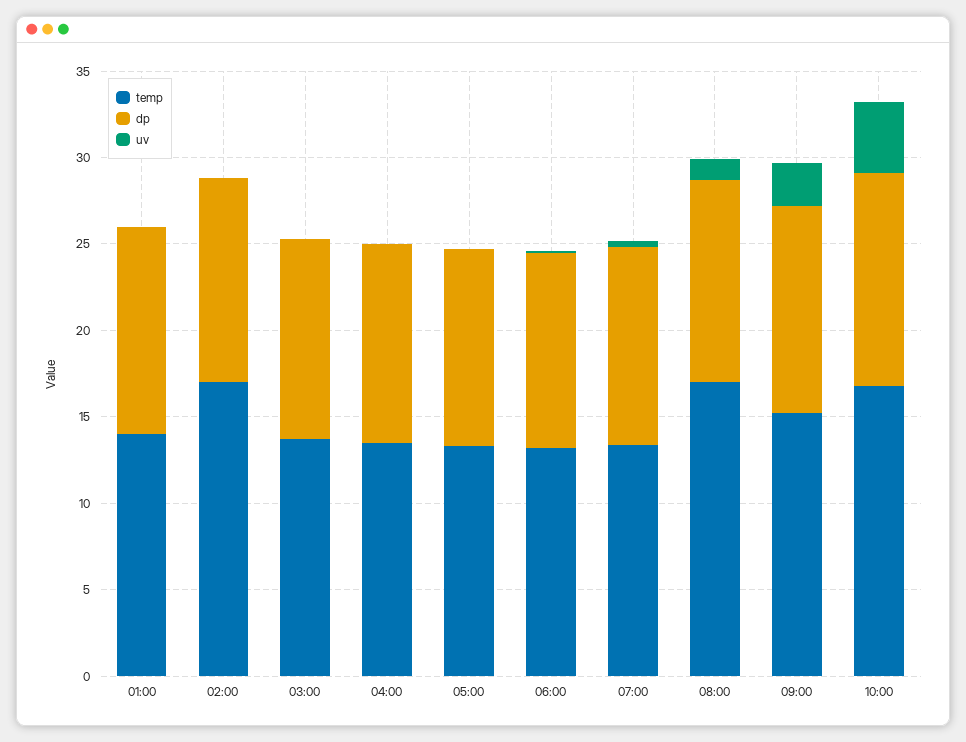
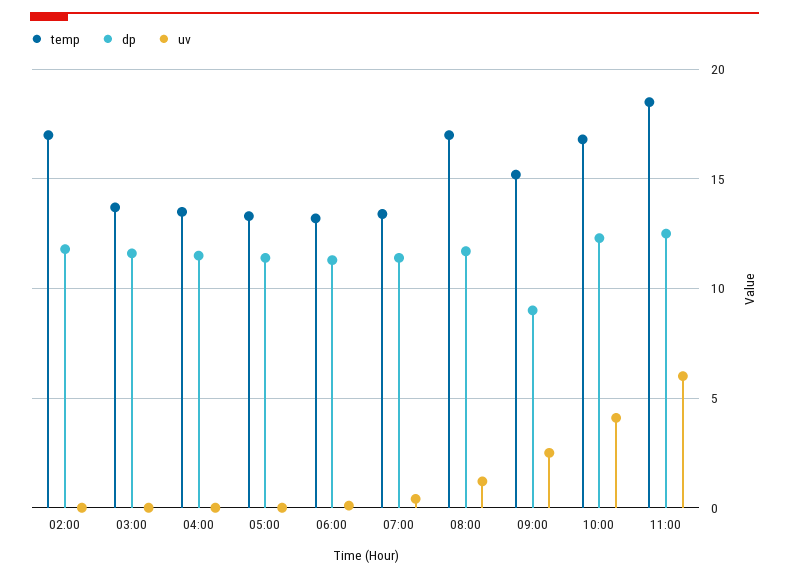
temp, 01:00: 14 -> none
dp, 01:00: 12 -> none
uv, 01:00: 0 -> none
dp, 09:00: 12 -> 9
temp, 11:00: none -> 18.5
dp, 11:00: none -> 12.5
uv, 11:00: none -> 6

